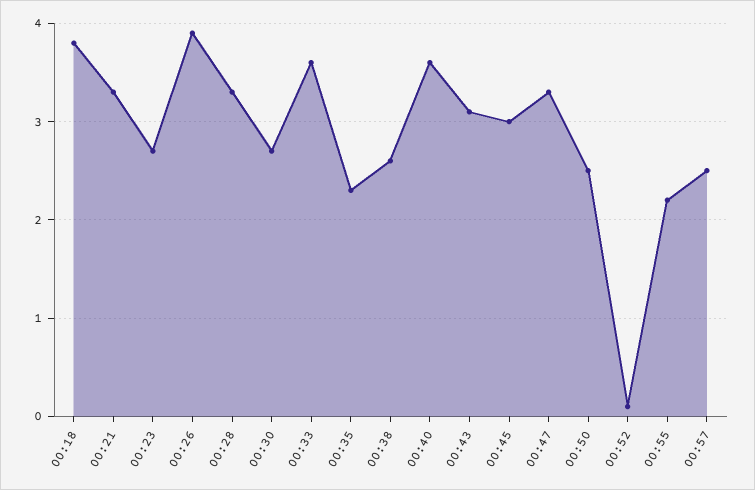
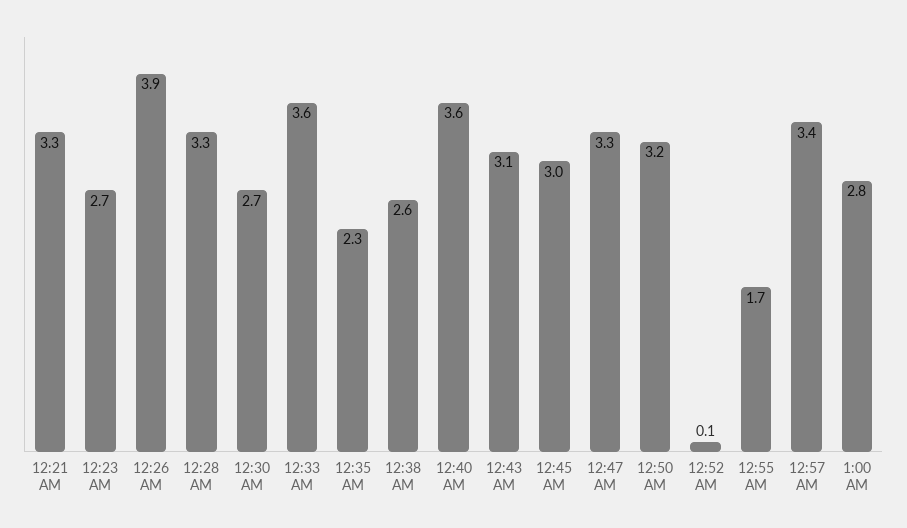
00:18: 3.8 -> none
00:50: 2.5 -> 3.2
00:55: 2.2 -> 1.7
00:57: 2.5 -> 3.4
1:00 AM: none -> 2.8

